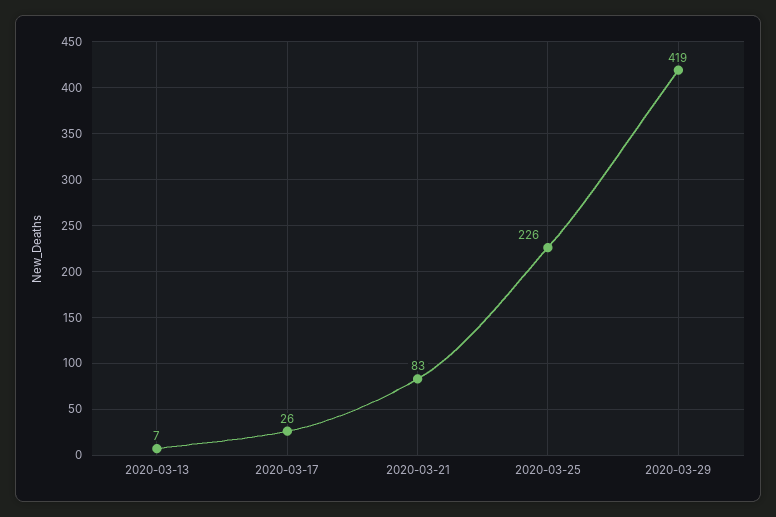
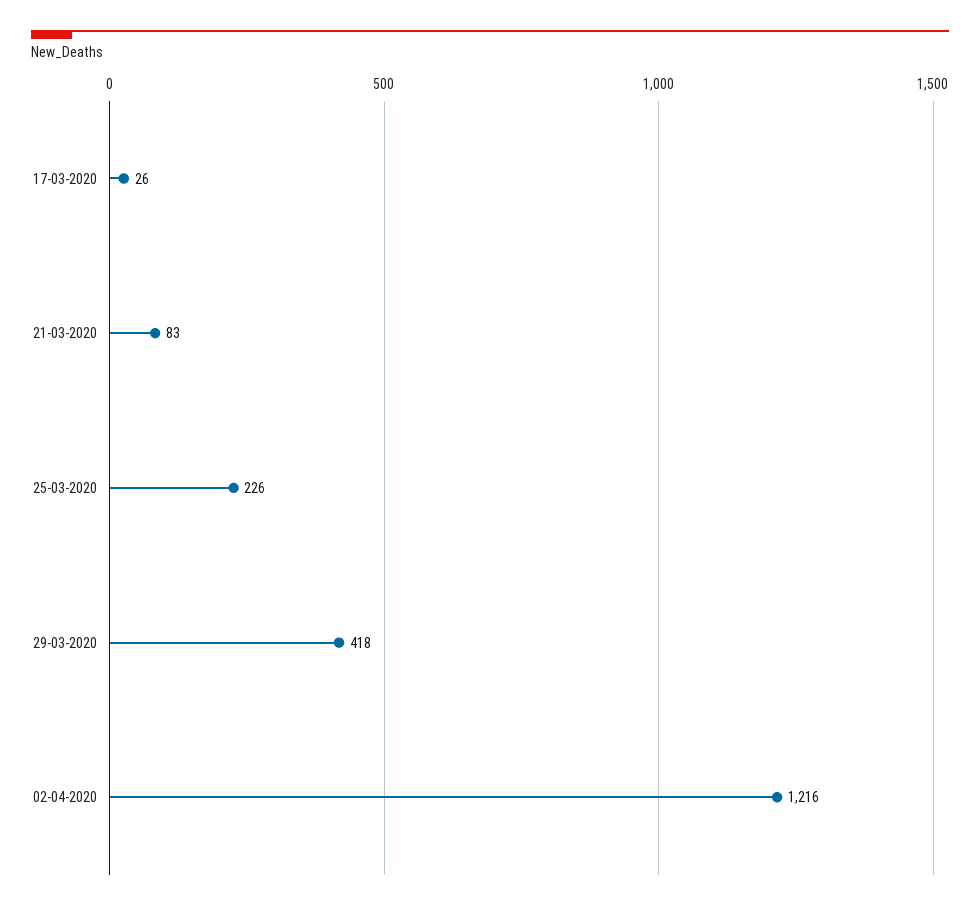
2020-03-13: 7 -> none
2020-03-29: 419 -> 418
02-04-2020: none -> 1216

